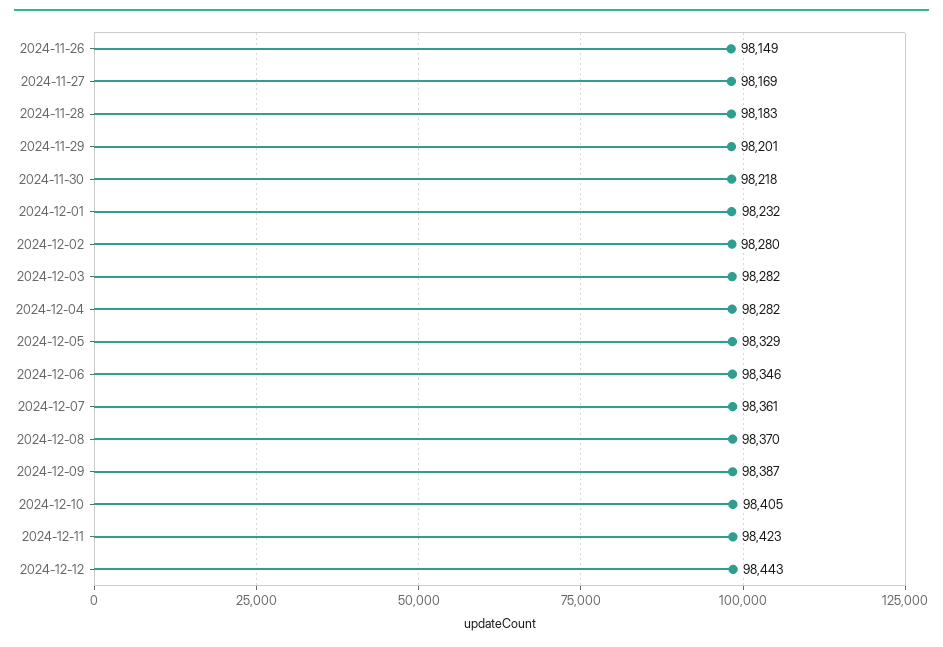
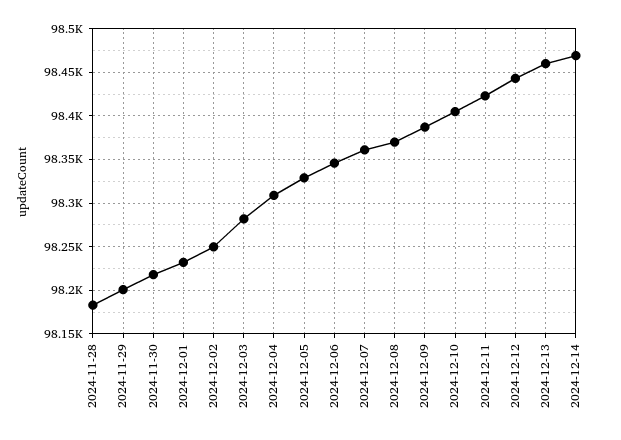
2024-11-26: 98149 -> none
2024-11-27: 98169 -> none
2024-12-02: 98280 -> 98250
2024-12-04: 98282 -> 98310
2024-12-13: none -> 98460
2024-12-14: none -> 98470

